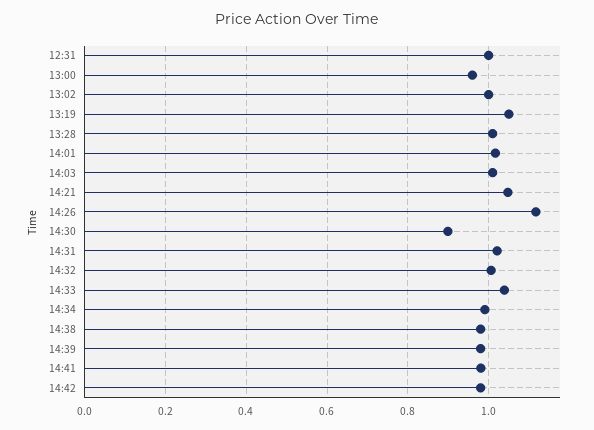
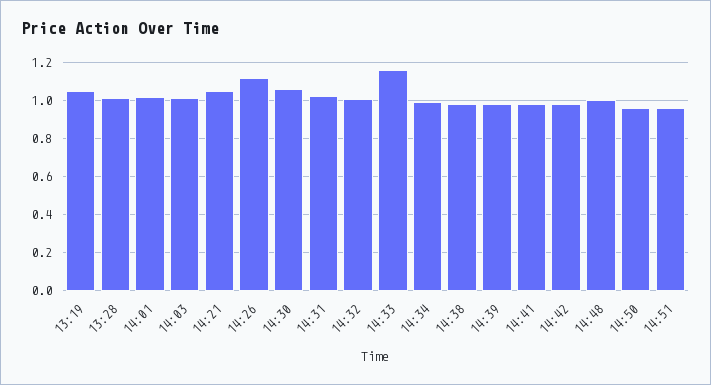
12:31: 1 -> none
13:00: 0.96 -> none
13:02: 1 -> none
14:30: 0.9 -> 1.05
14:33: 1.04 -> 1.15
14:48: none -> 1
14:50: none -> 0.95
14:51: none -> 0.95

